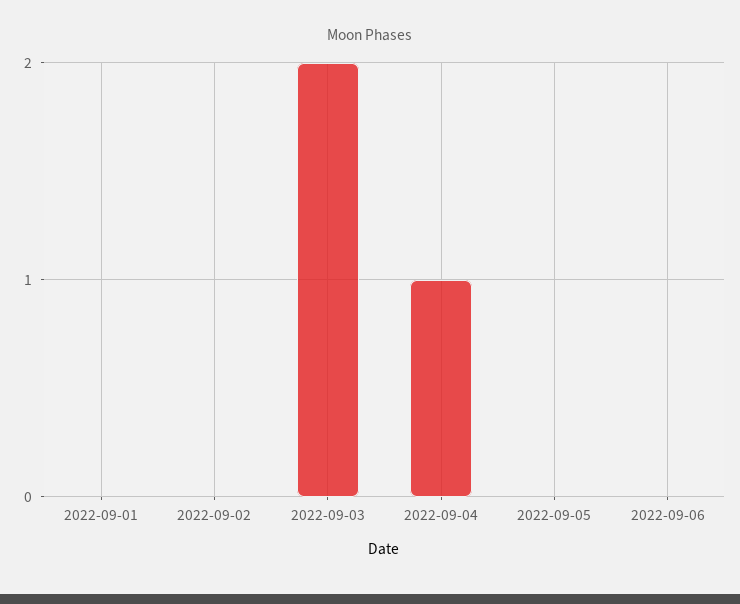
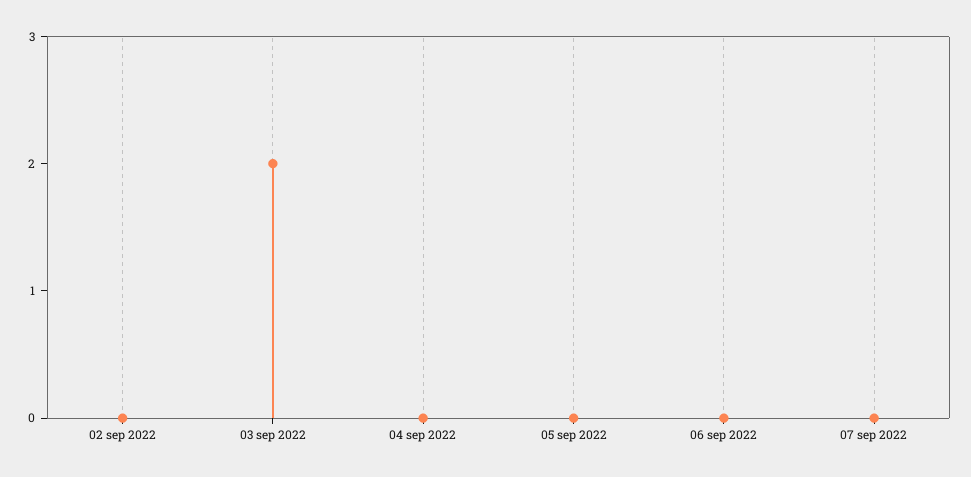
2022-09-01: 0 -> none
2022-09-04: 1 -> 0
07 sep 2022: none -> 0

